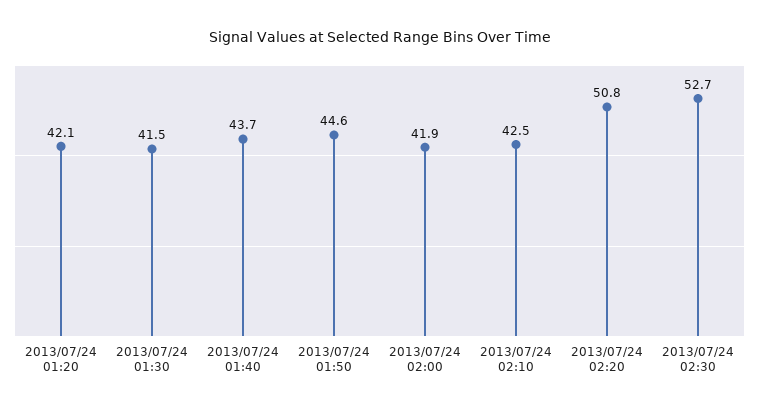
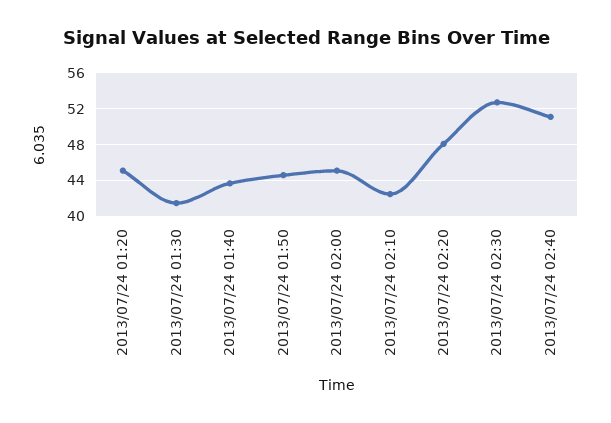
2013/07/24 01:20: 42.1 -> 45
2013/07/24 02:00: 41.9 -> 45
2013/07/24 02:20: 50.8 -> 48
2013/07/24 02:40: none -> 51

